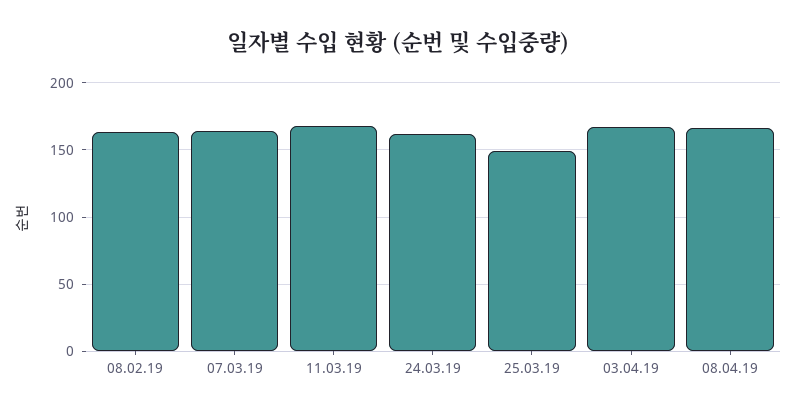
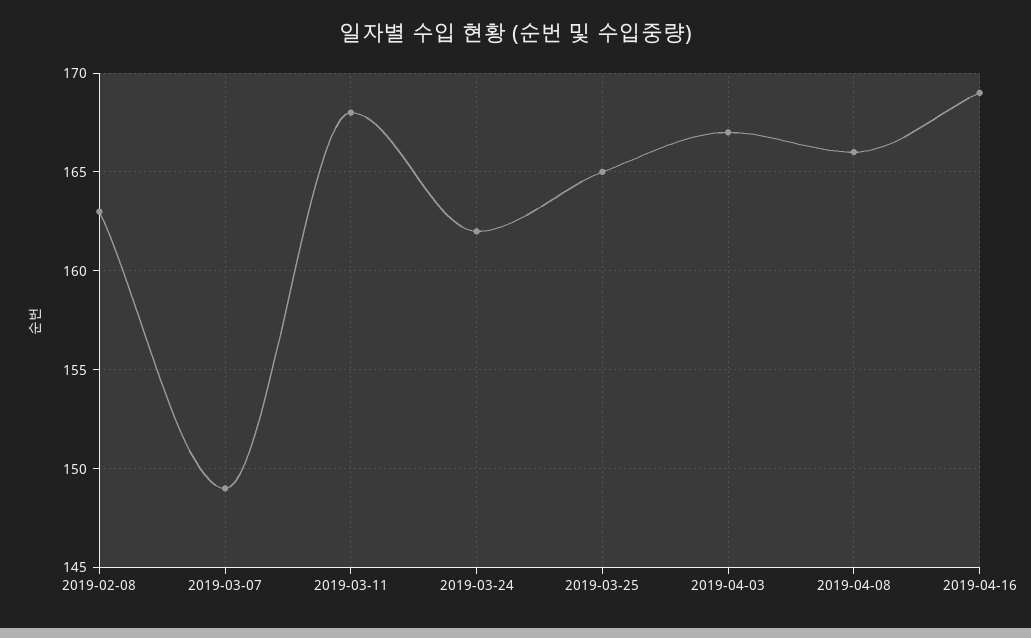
07.03.19: 165 -> 149
25.03.19: 150 -> 165
2019-04-16: none -> 169

